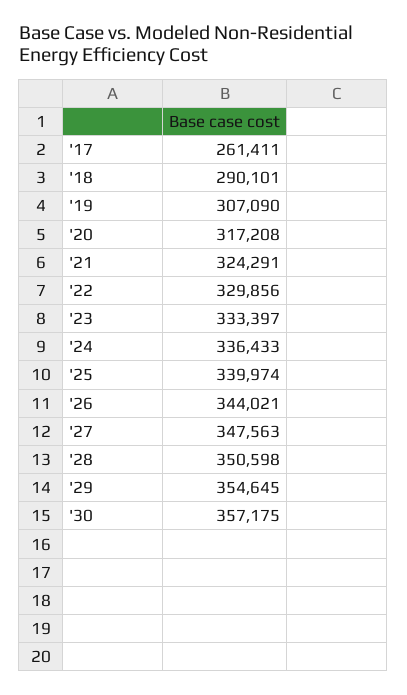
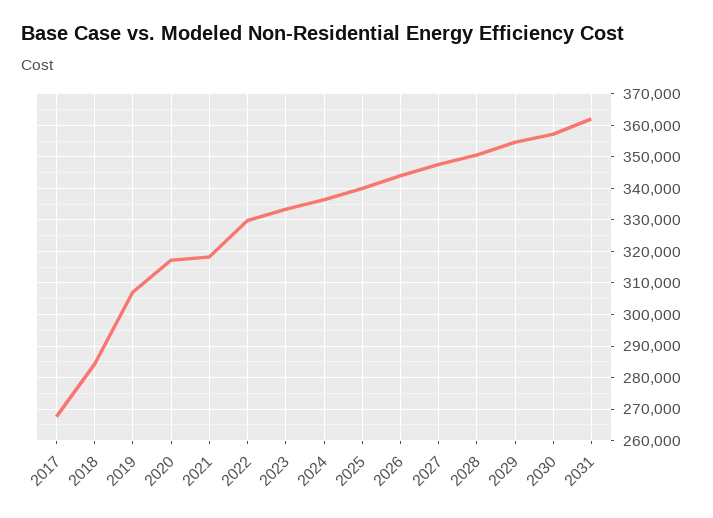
'17: 261411 -> 268000
'18: 290101 -> 284000
'21: 324291 -> 318000
2031: none -> 362000

